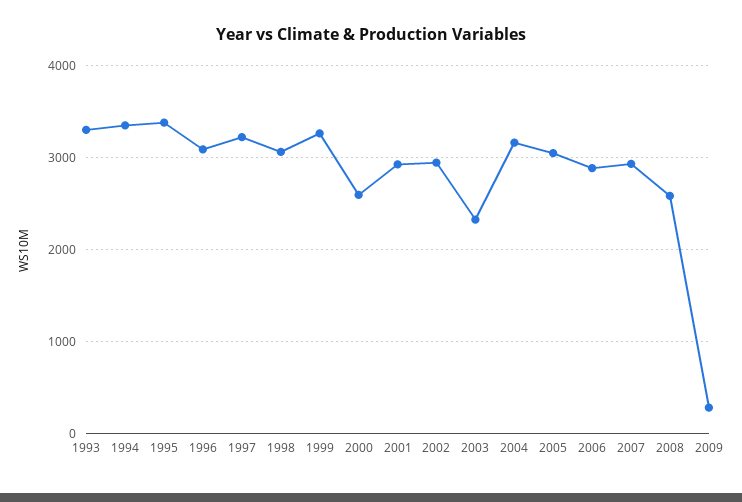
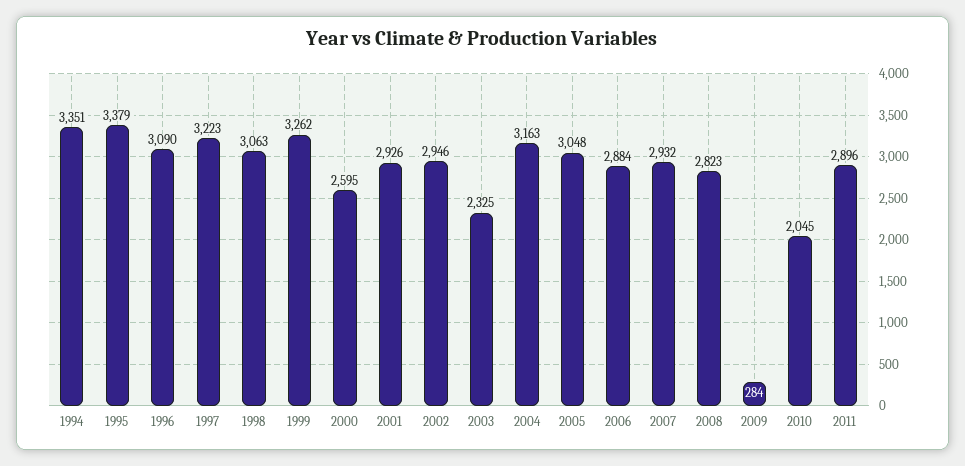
1993: 3300 -> none
2008: 2600 -> 2823
2010: none -> 2045
2011: none -> 2896

